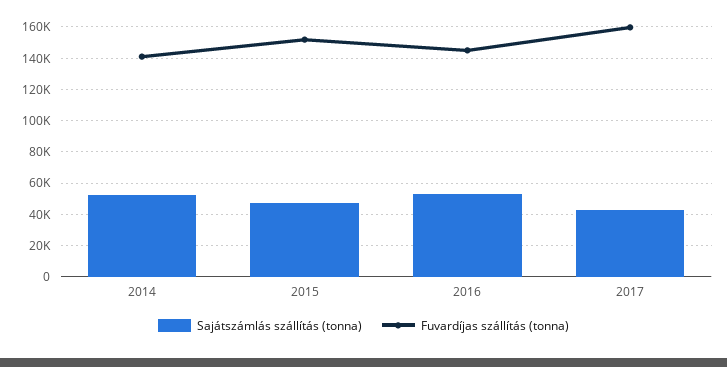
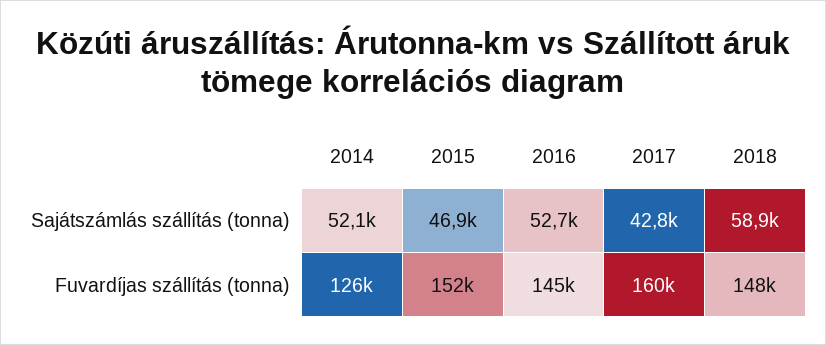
Fuvardíjas szállítás (tonna), 2014: 140000 -> 126000
Sajátszámlás szállítás (tonna), 2018: none -> 58900
Fuvardíjas szállítás (tonna), 2018: none -> 148000

